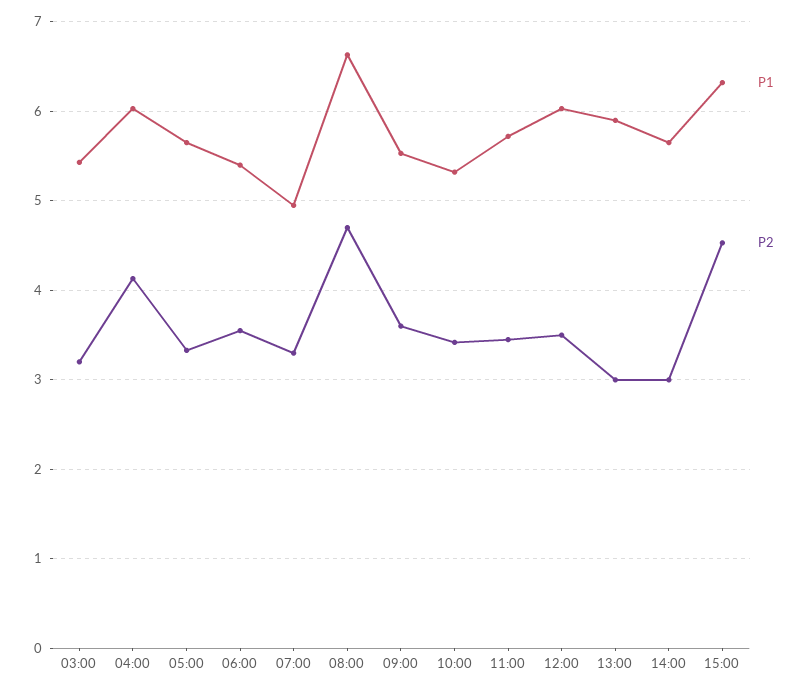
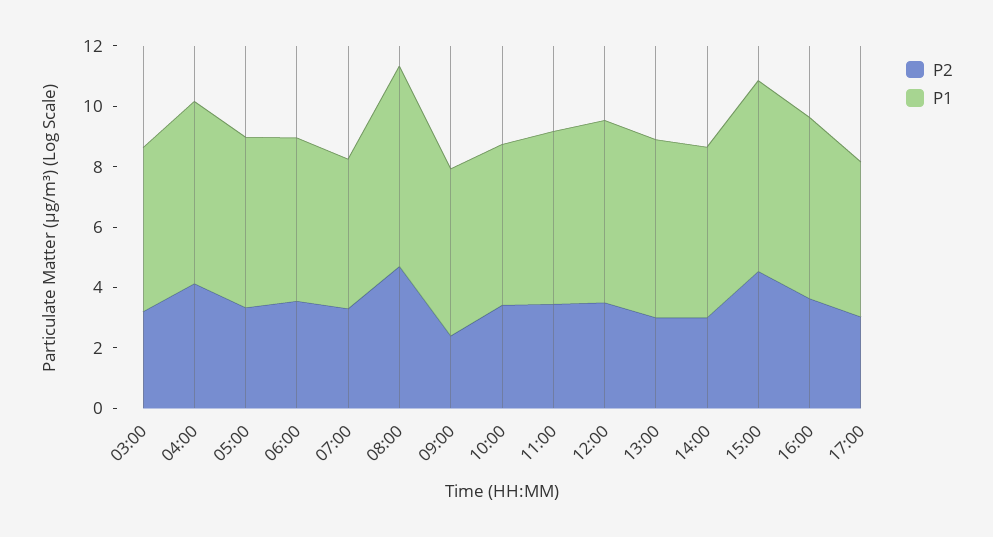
P2, 09:00: 3.6 -> 2.5
P2, 16:00: none -> 3.5
P1, 16:00: none -> 6
P2, 17:00: none -> 3
P1, 17:00: none -> 5

